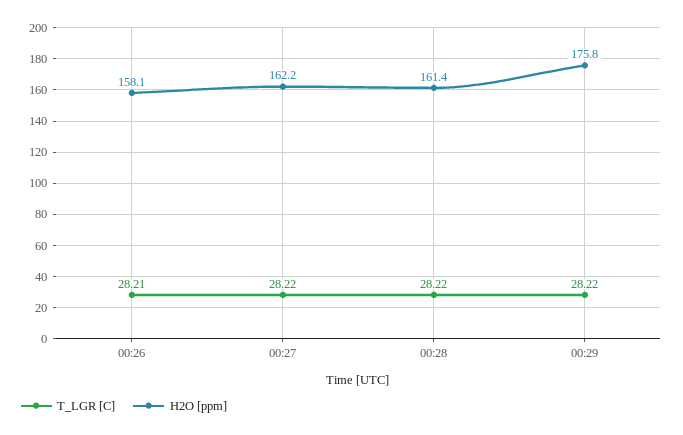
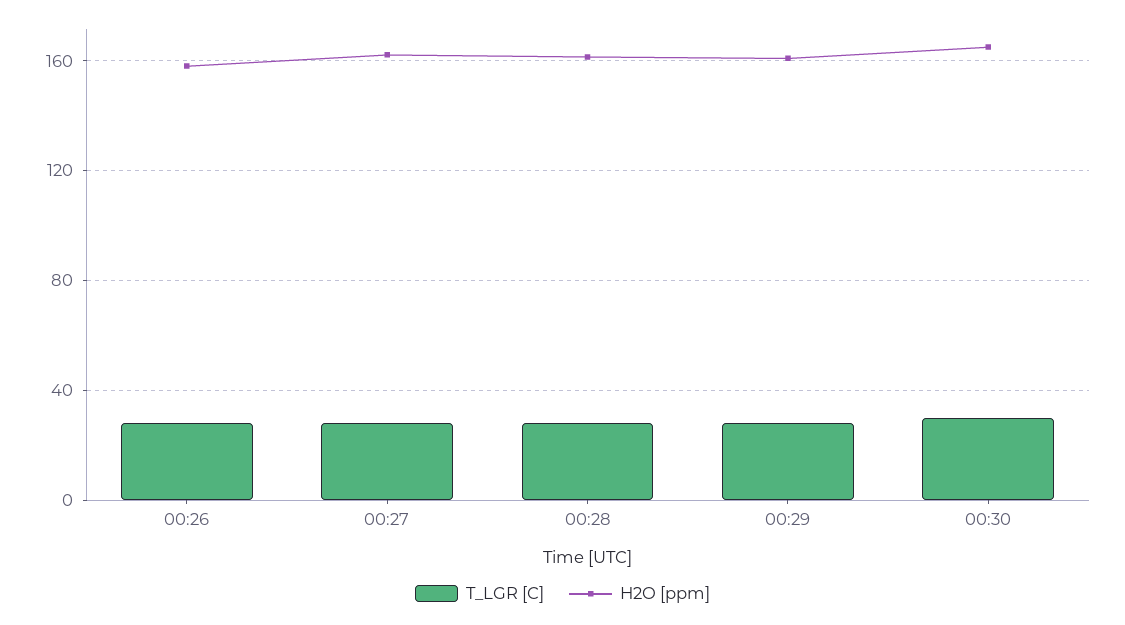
H2O [ppm], 00:29: 175.8 -> 160
T_LGR [C], 00:30: none -> 30
H2O [ppm], 00:30: none -> 165

